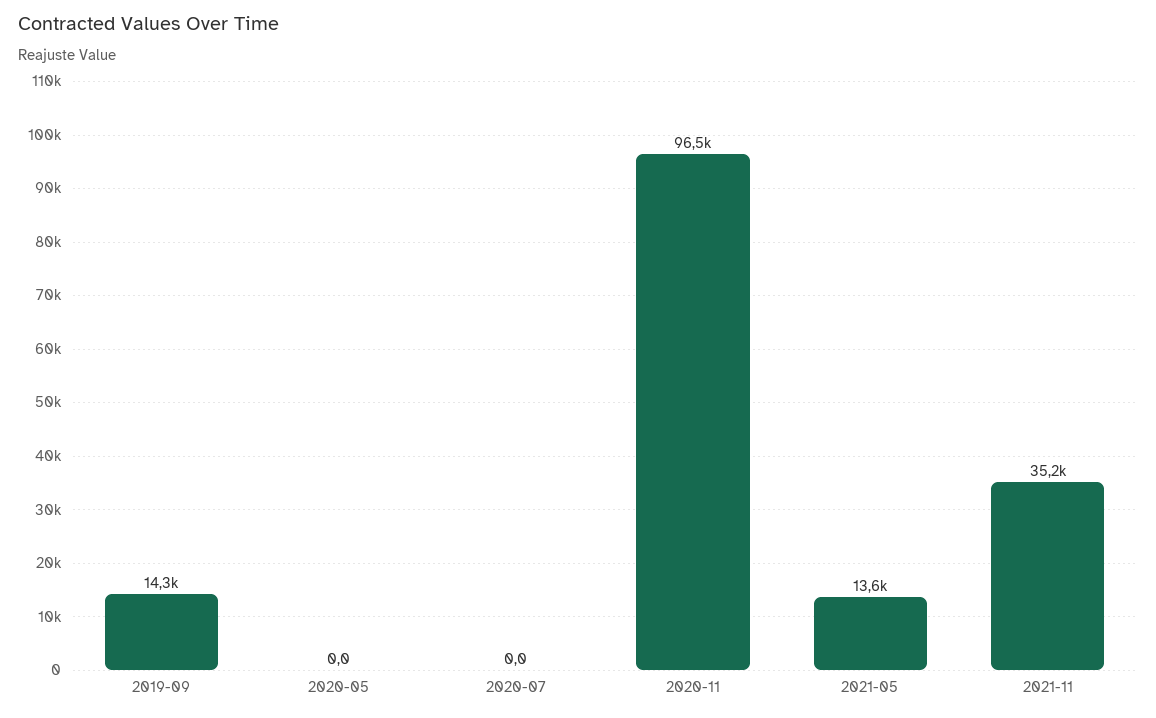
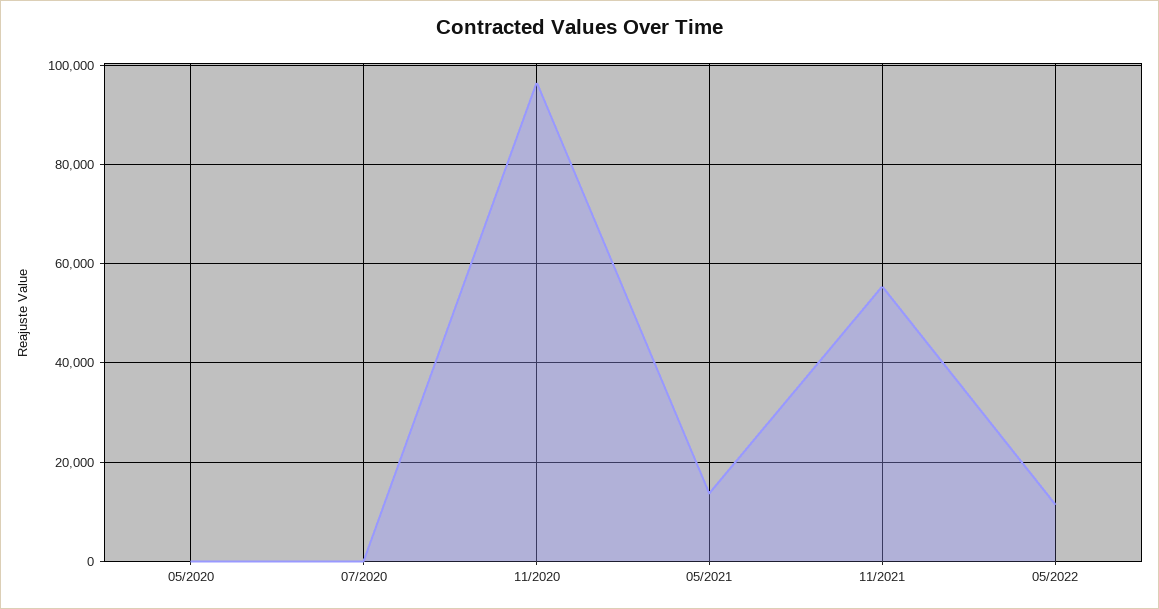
2019-09: 14300 -> none
2021-11: 35200 -> 56000
05/2022: none -> 12000

